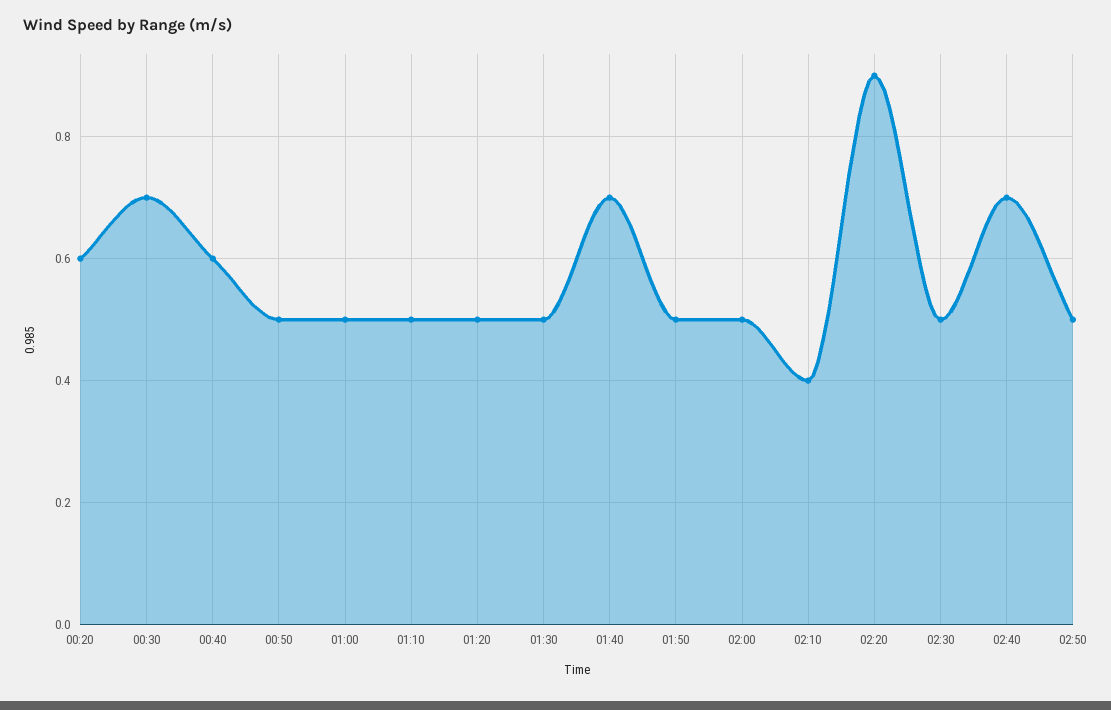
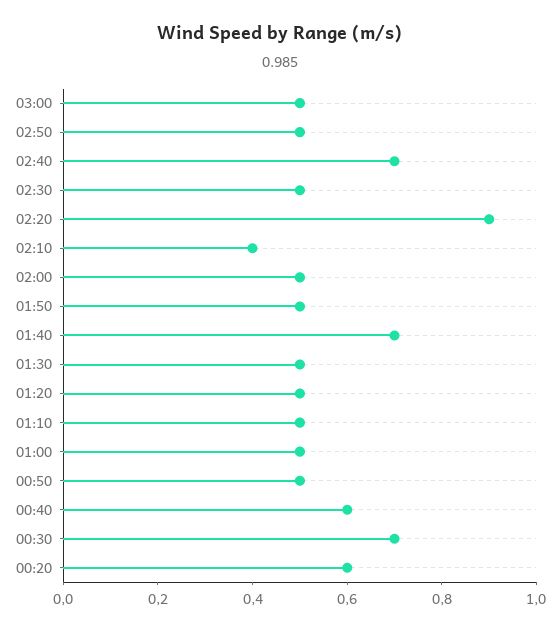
03:00: none -> 0.5

